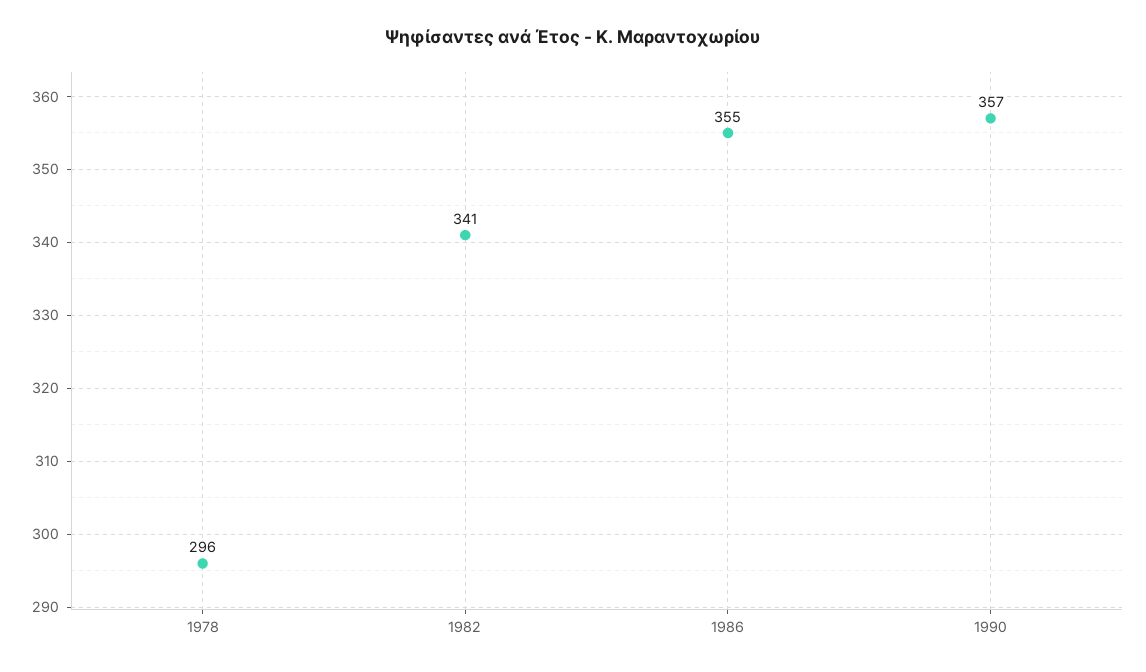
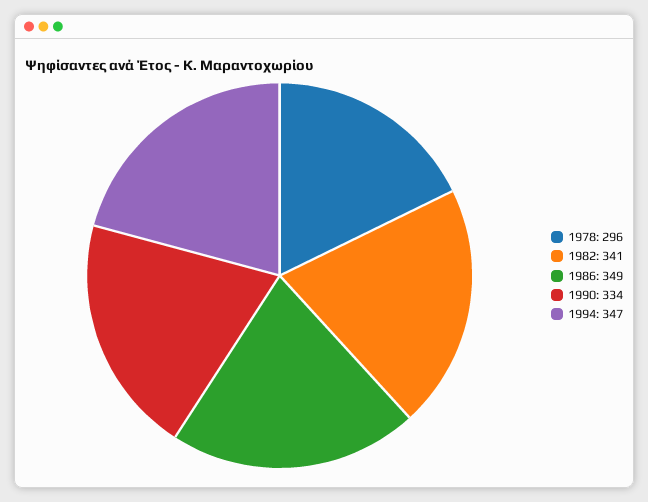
1986: 355 -> 349
1990: 357 -> 334
1994: none -> 347

